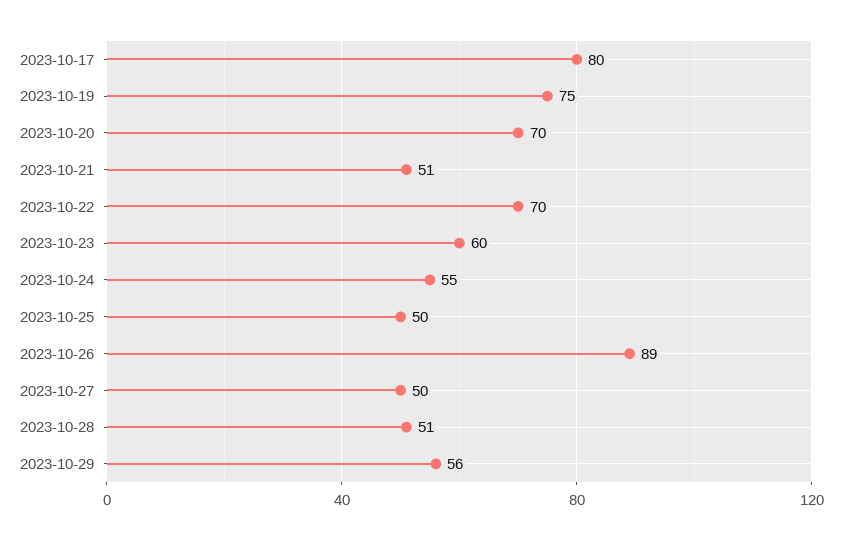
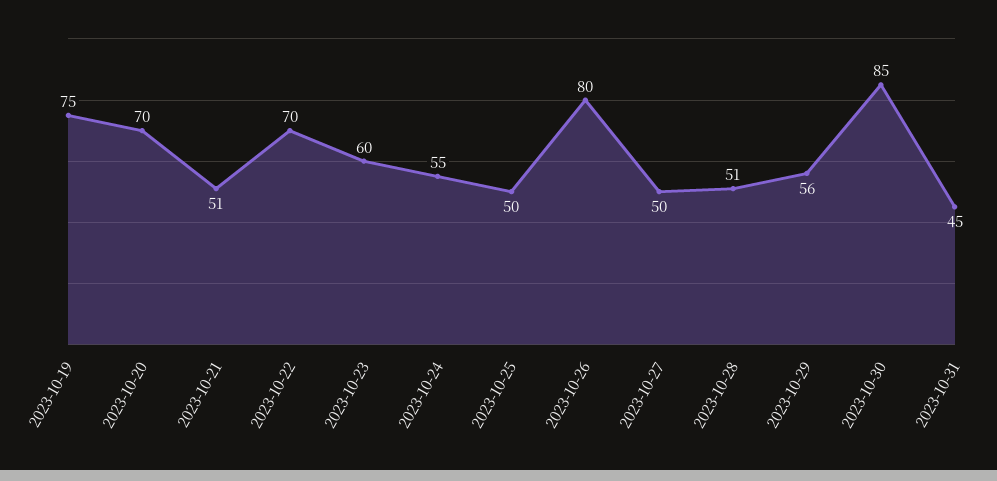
2023-10-17: 80 -> none
2023-10-26: 89 -> 80
2023-10-30: none -> 85
2023-10-31: none -> 45

